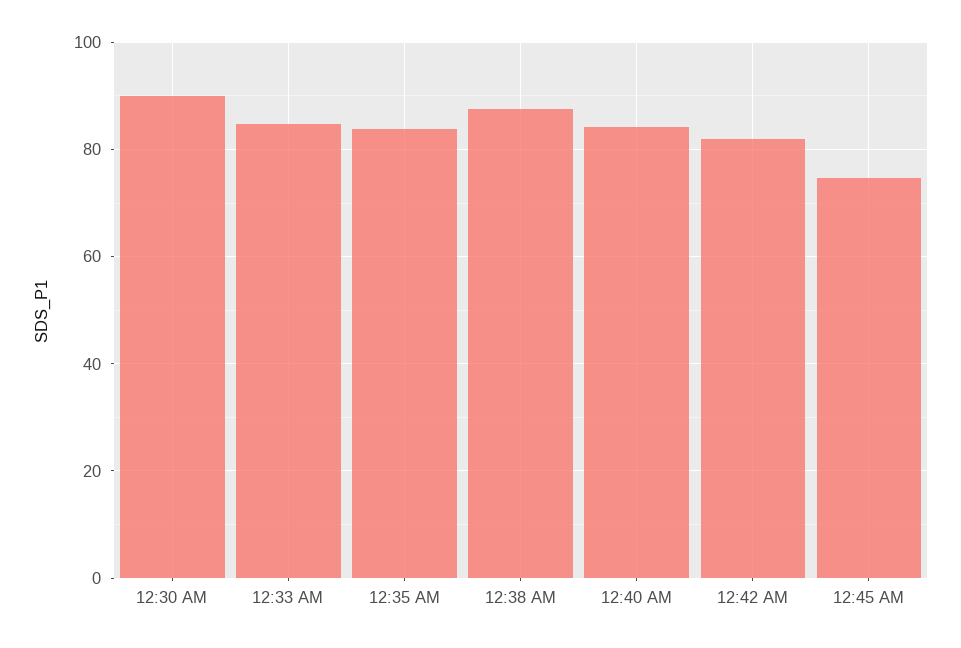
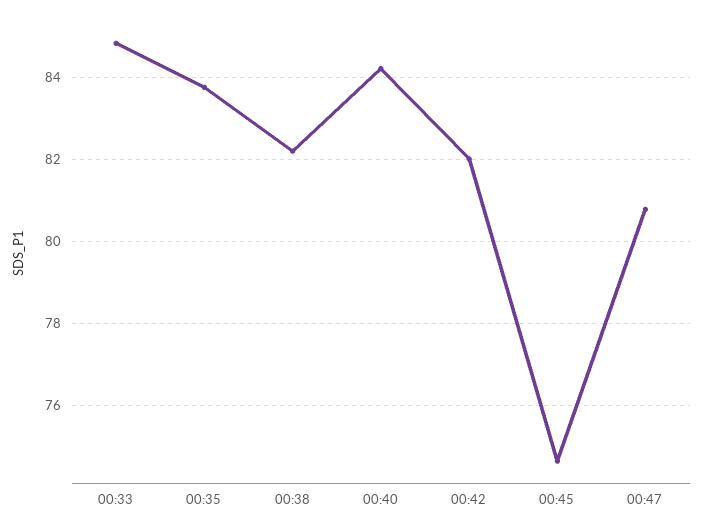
12:30 AM: 90 -> none
12:38 AM: 88 -> 82.2
00:47: none -> 80.8

